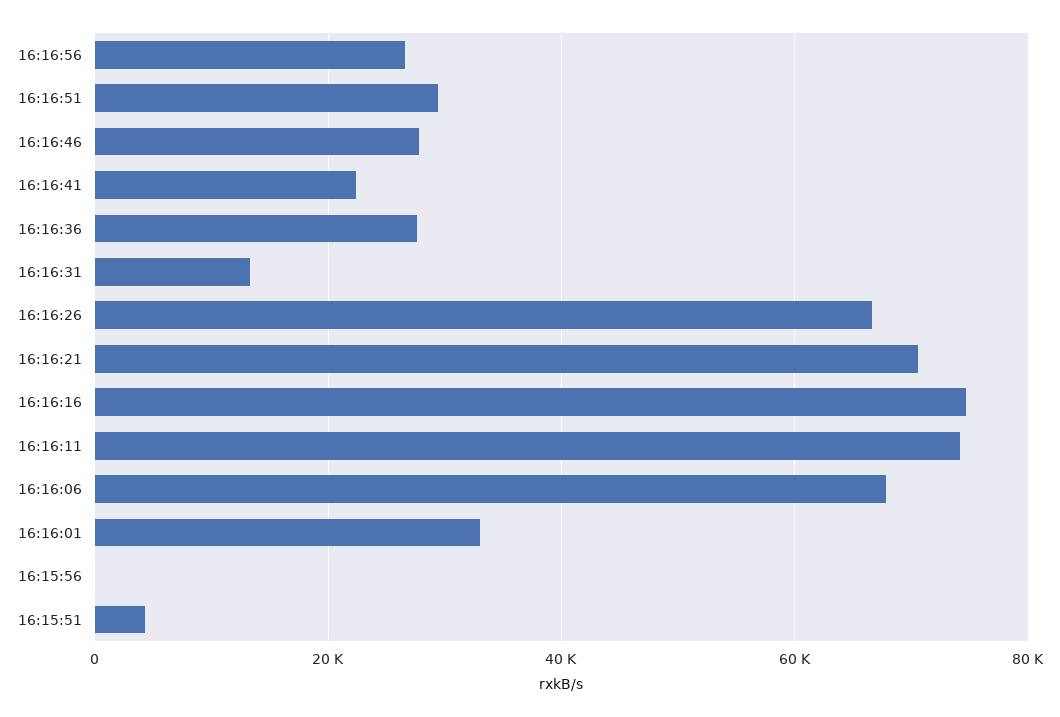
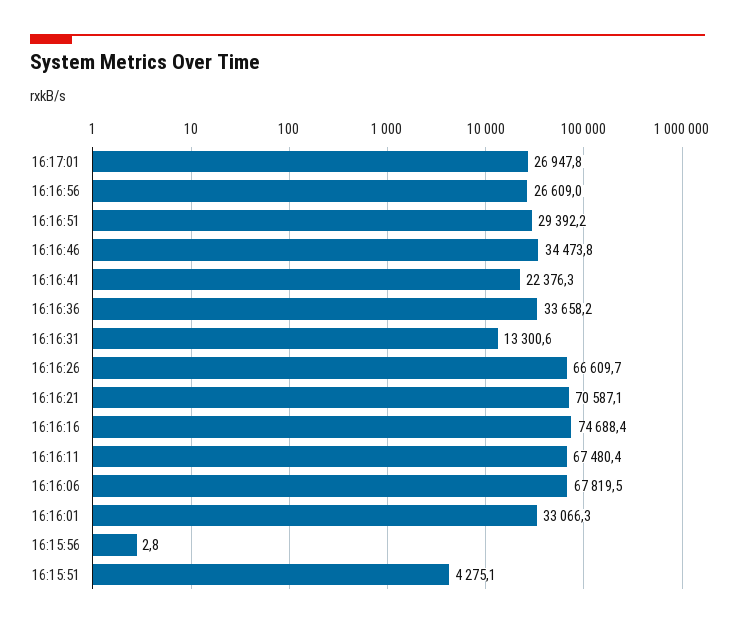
16:16:46: 28000 -> 34473.8
16:16:36: 28000 -> 33658.2
16:16:11: 74000 -> 67480.4
16:17:01: none -> 26947.8

